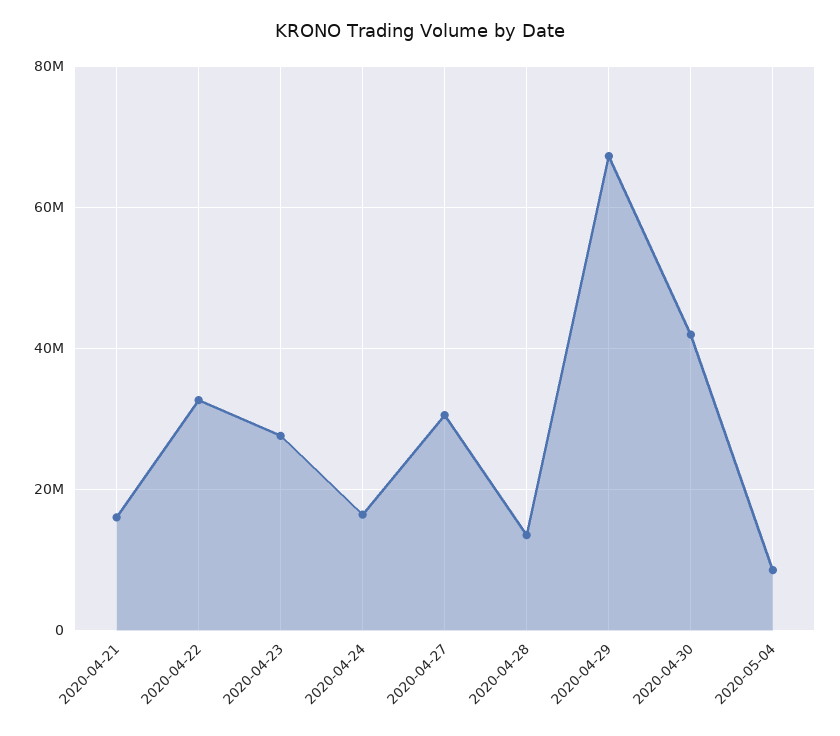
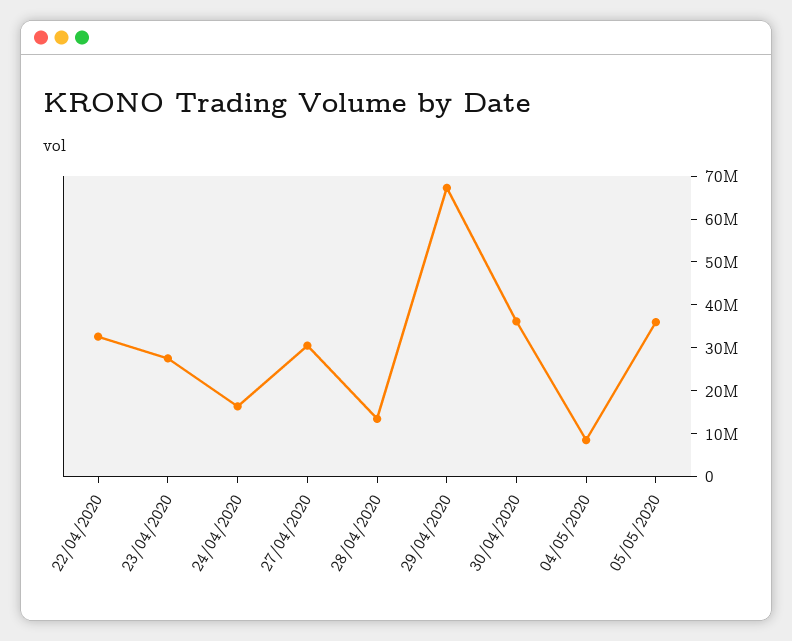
2020-04-21: 16000000 -> none
2020-04-30: 42000000 -> 36000000
05/05/2020: none -> 36000000

